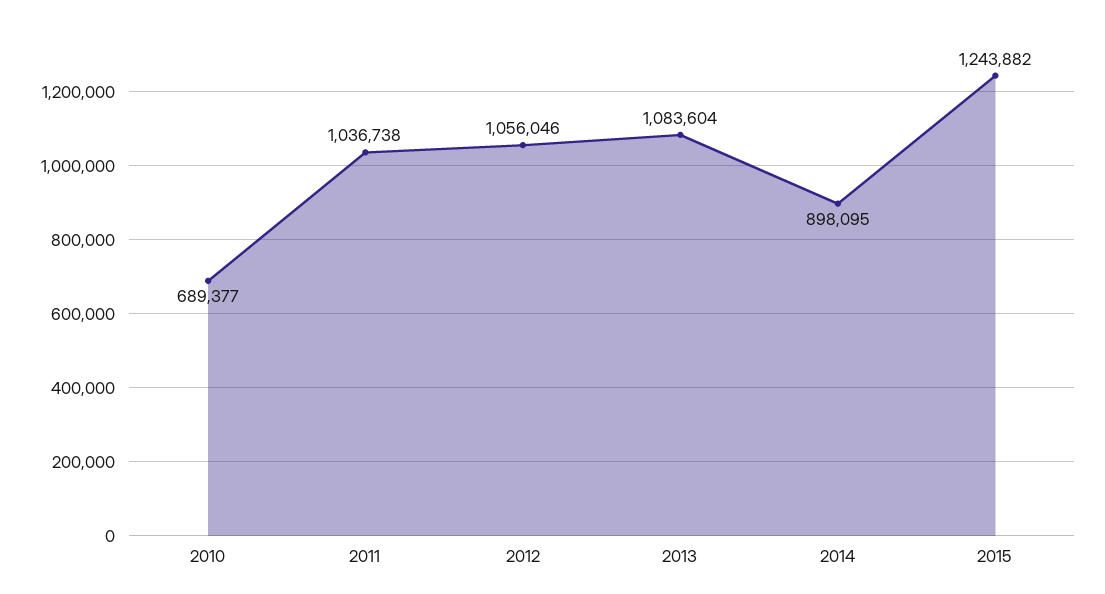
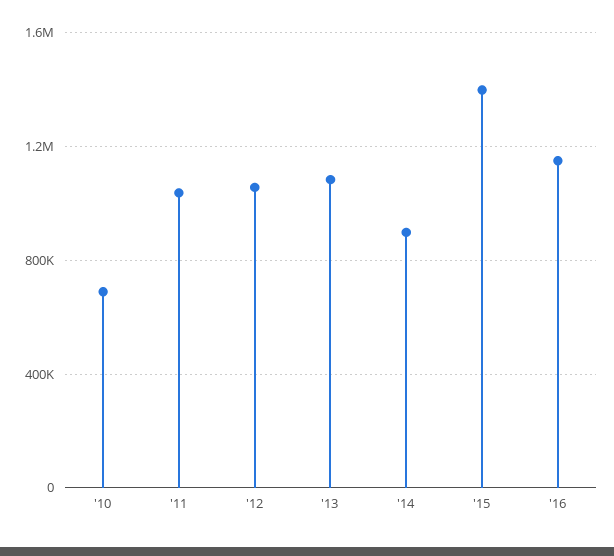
2015: 1243882 -> 1400000
'16: none -> 1150000

